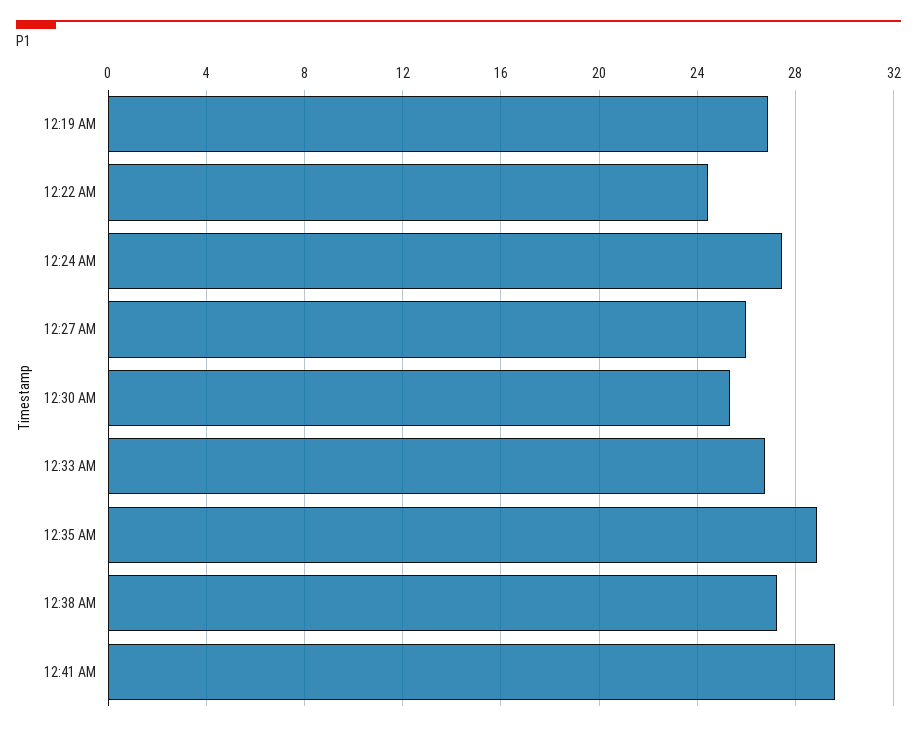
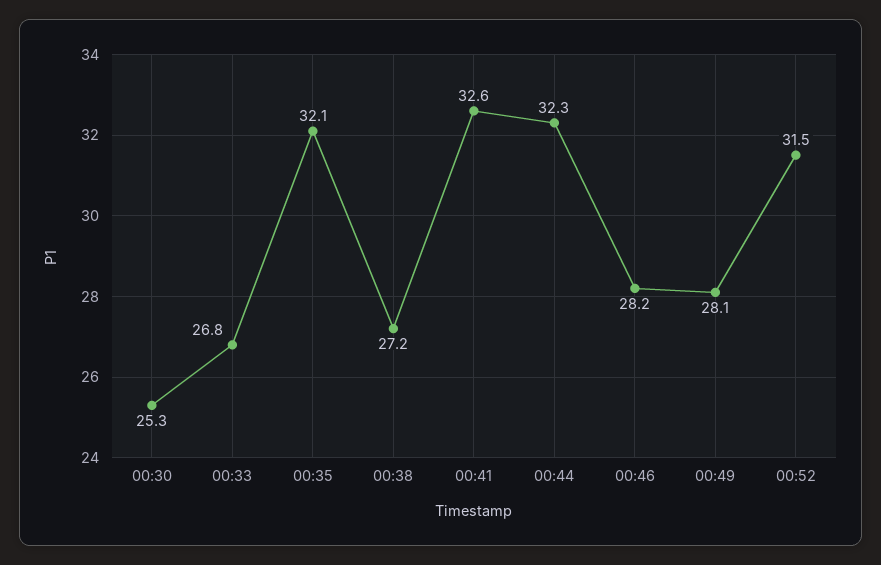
12:19 AM: 27 -> none
12:22 AM: 24.5 -> none
12:24 AM: 27.5 -> none
12:27 AM: 26 -> none
12:35 AM: 29 -> 32.1
12:41 AM: 29.5 -> 32.6
00:44: none -> 32.3
00:46: none -> 28.2
00:49: none -> 28.1
00:52: none -> 31.5

